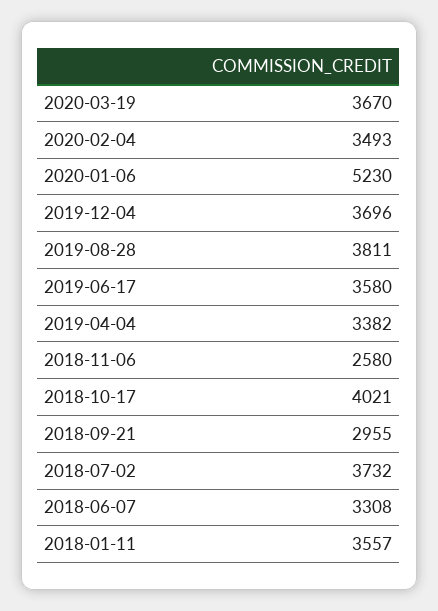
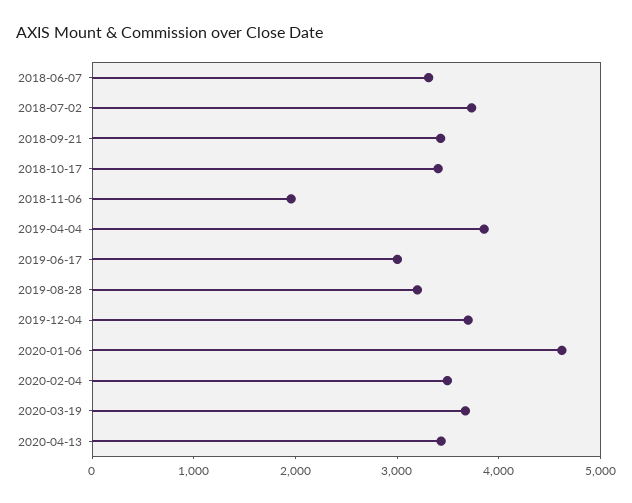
2020-01-06: 5230 -> 4600
2019-08-28: 3811 -> 3200
2019-06-17: 3580 -> 3000
2019-04-04: 3382 -> 3800
2018-11-06: 2580 -> 2000
2018-10-17: 4021 -> 3400
2018-09-21: 2955 -> 3400
2018-01-11: 3557 -> none
2020-04-13: none -> 3400

